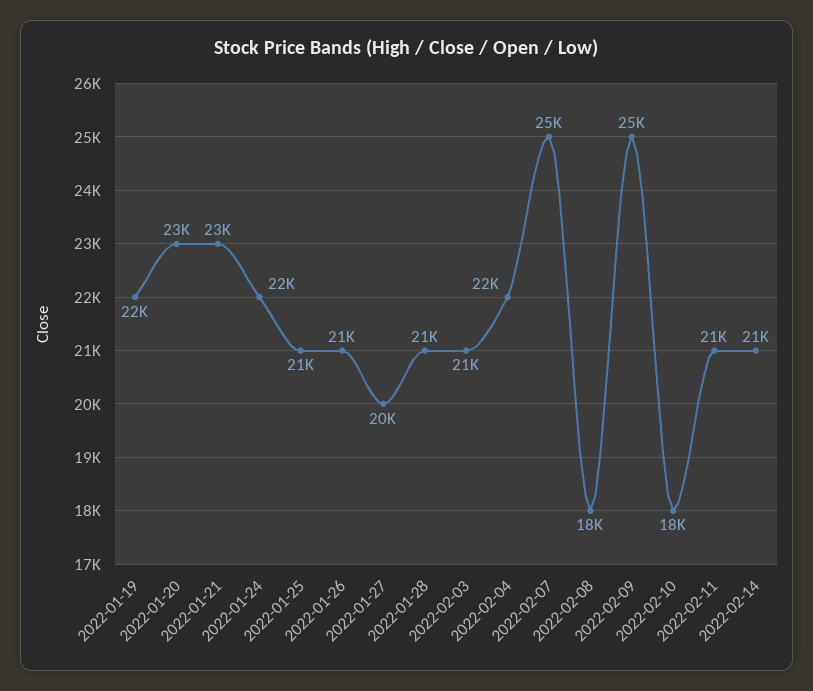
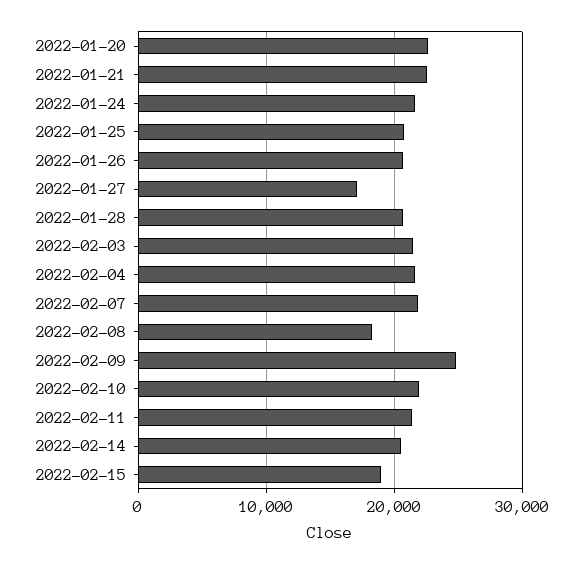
2022-01-19: 22000 -> none
2022-01-27: 20000 -> 17000
2022-02-07: 25000 -> 22000
2022-02-10: 18000 -> 22000
2022-02-15: none -> 19000

